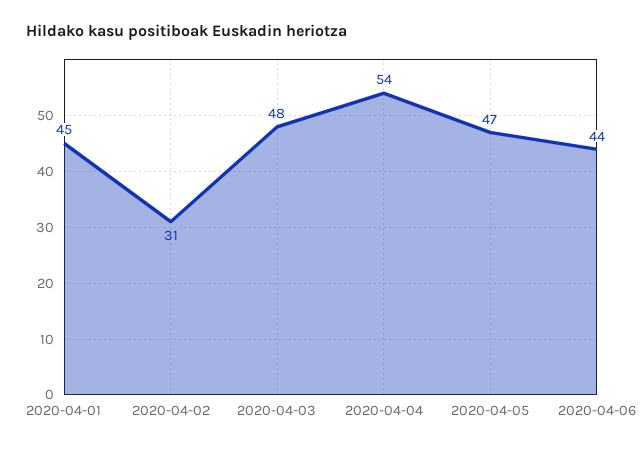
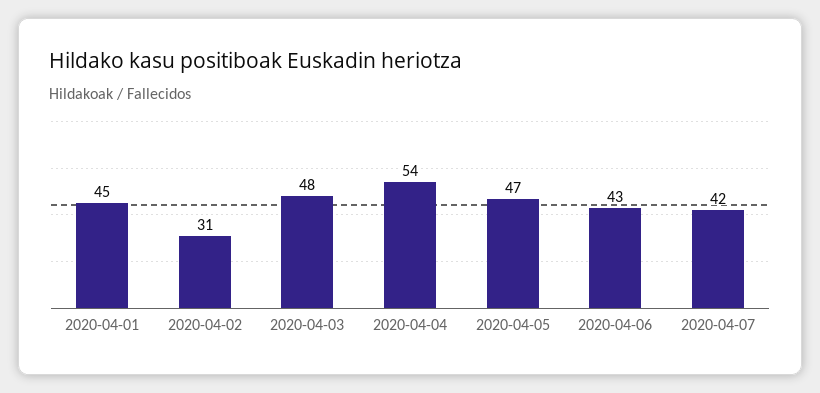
2020-04-06: 44 -> 43
2020-04-07: none -> 42

